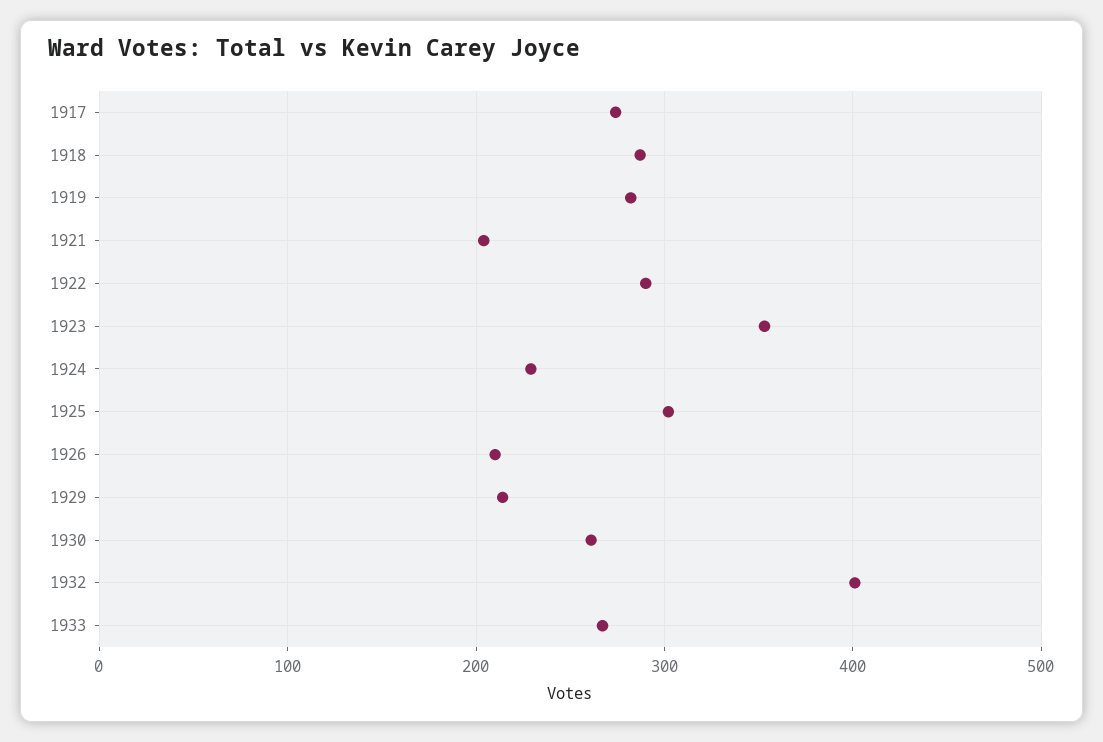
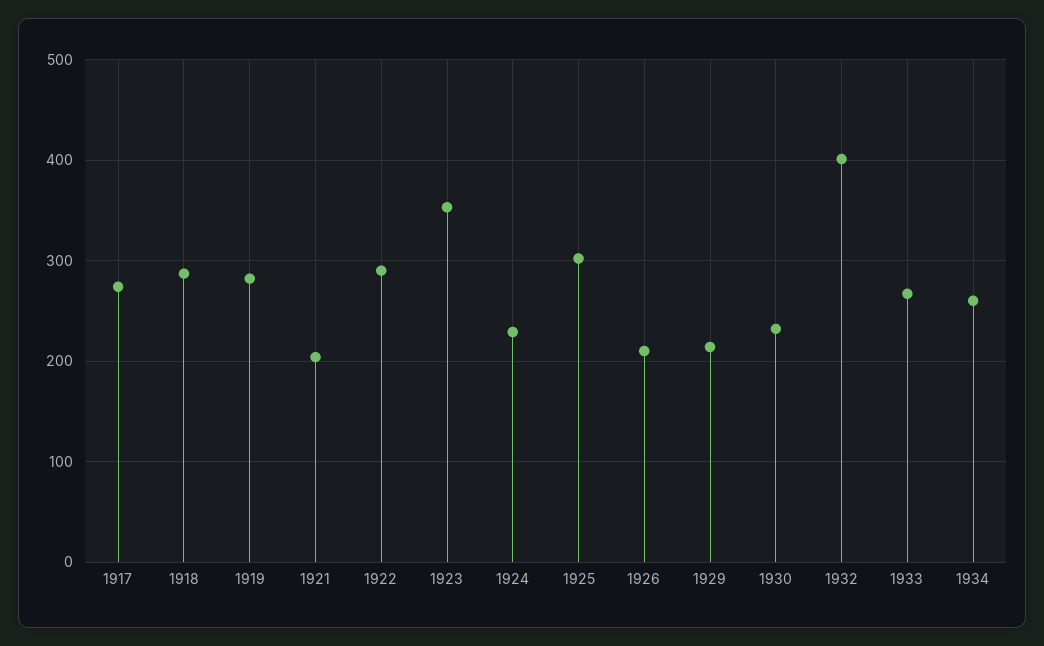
1930: 260 -> 230
1934: none -> 260

